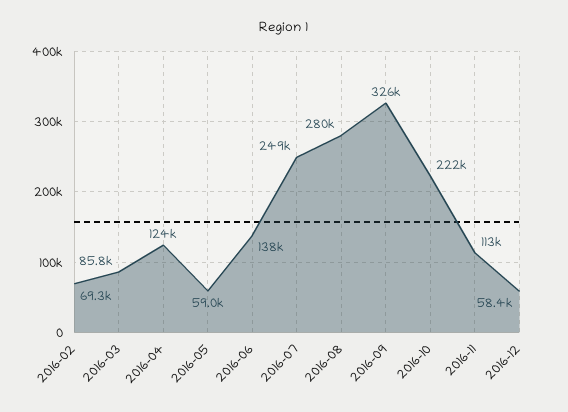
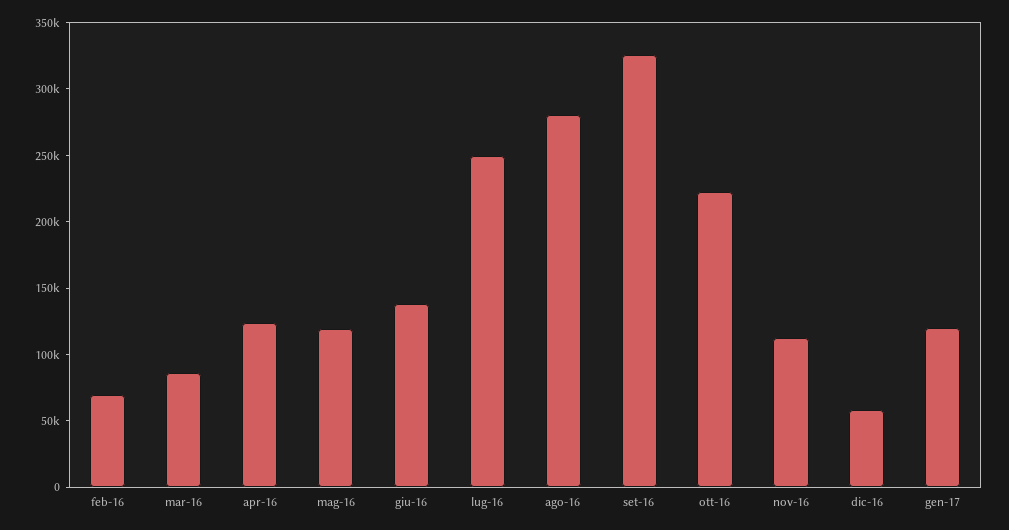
2016-05: 59000 -> 120000
gen-17: none -> 120000

